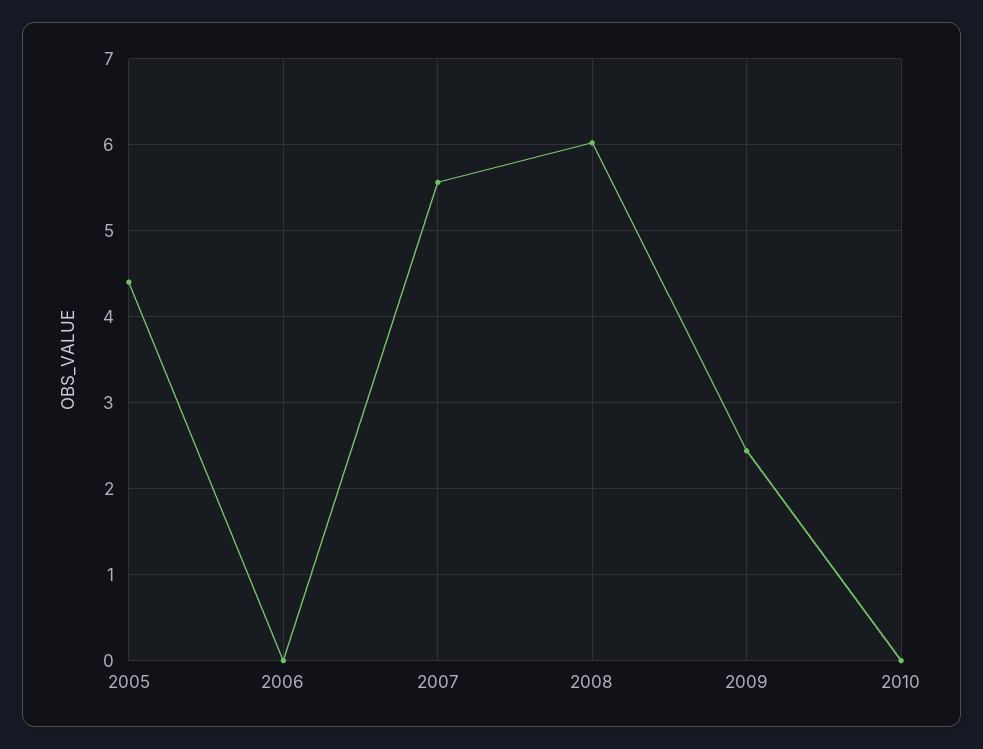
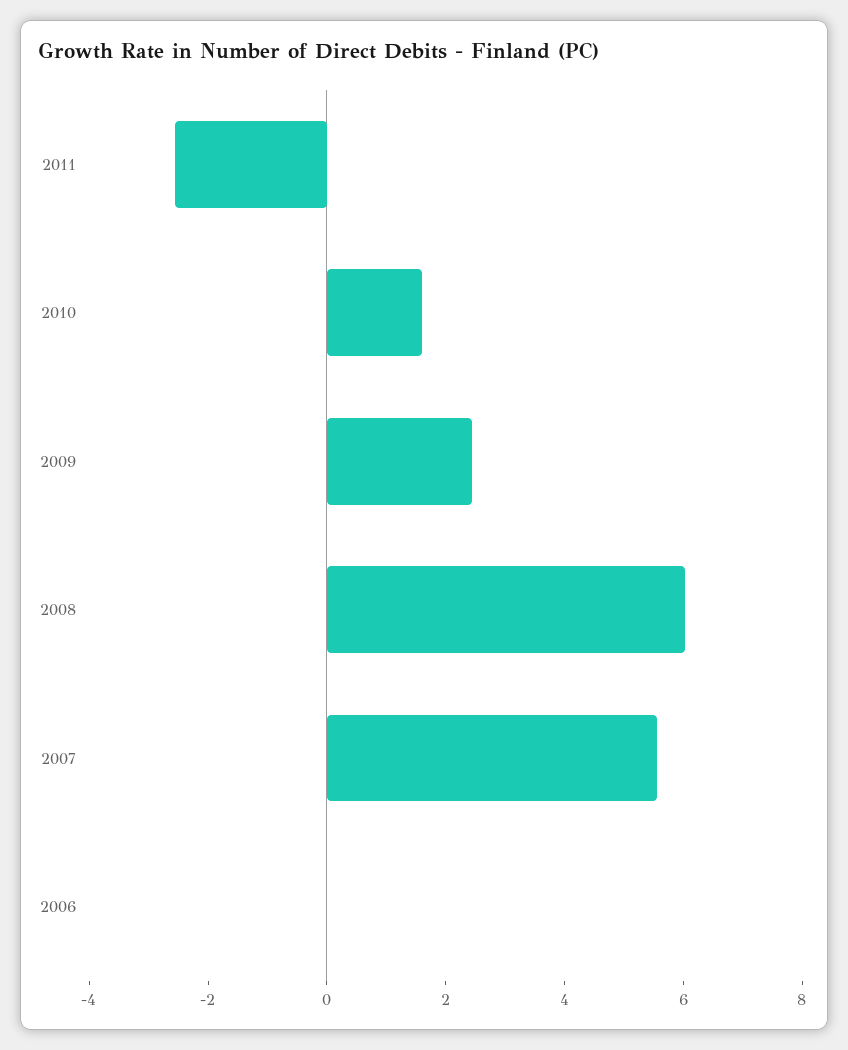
2005: 4.4 -> none
2010: 0 -> 1.5
2011: none -> -2.5

